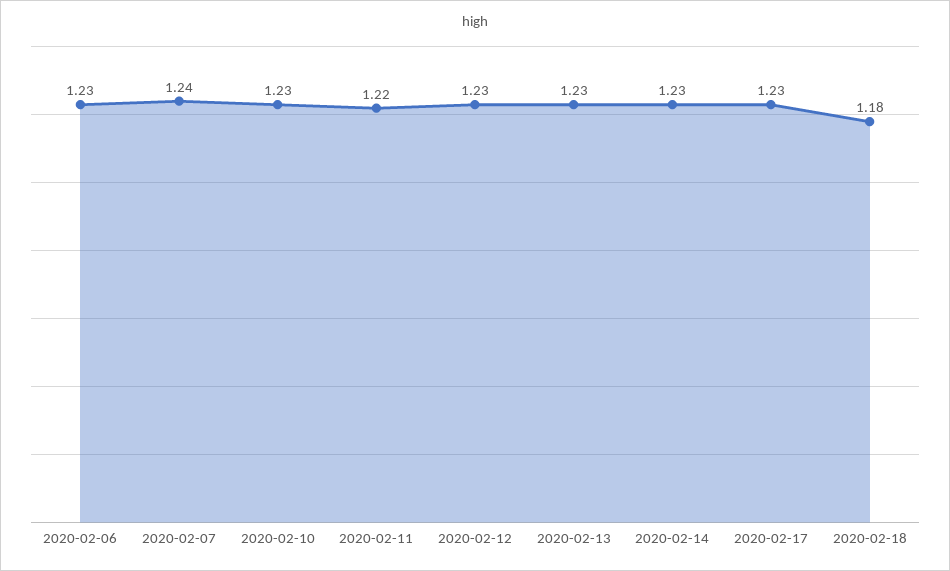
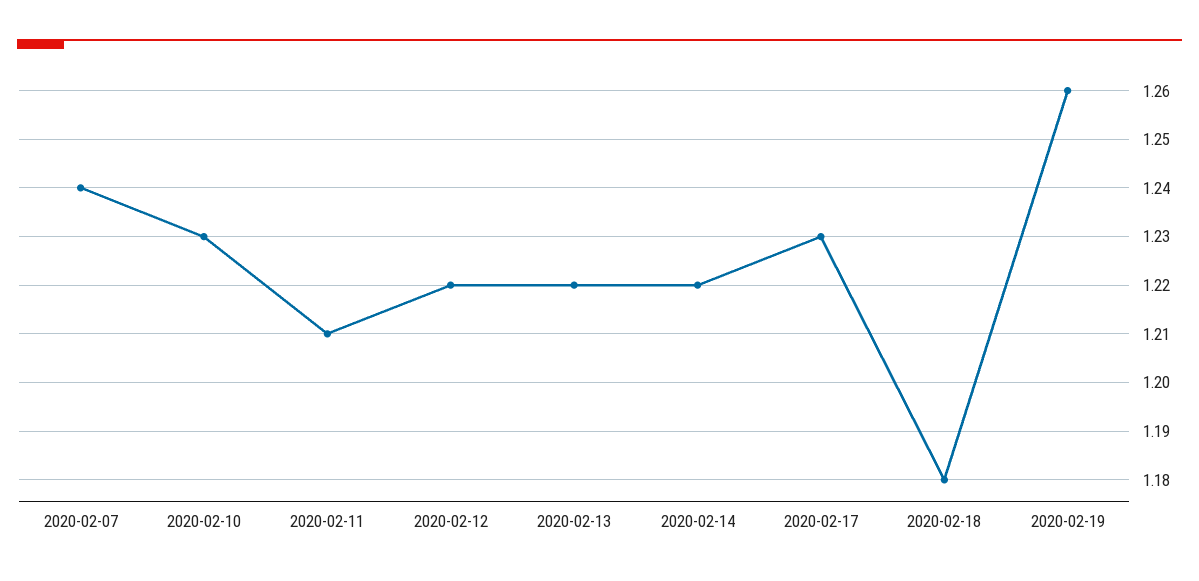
2020-02-06: 1.23 -> none
2020-02-11: 1.22 -> 1.21
2020-02-12: 1.23 -> 1.22
2020-02-13: 1.23 -> 1.22
2020-02-14: 1.23 -> 1.22
2020-02-19: none -> 1.26

